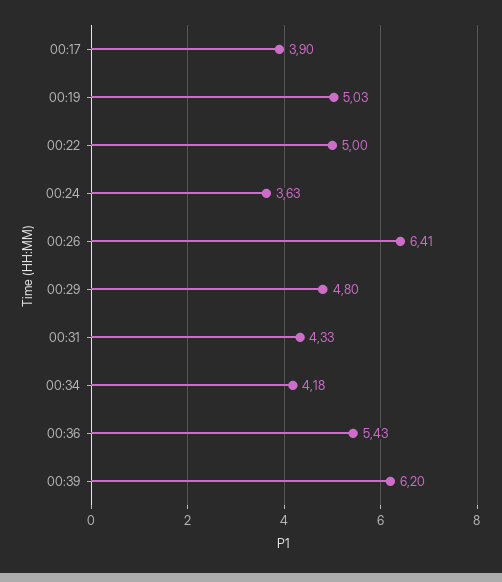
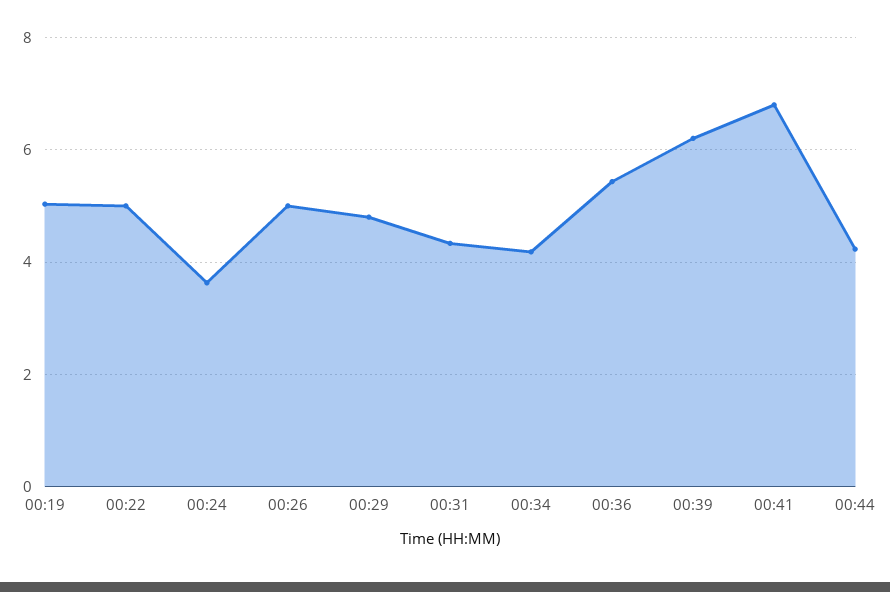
00:17: 3.9 -> none
00:26: 6.41 -> 5
00:41: none -> 6.8
00:44: none -> 4.2

